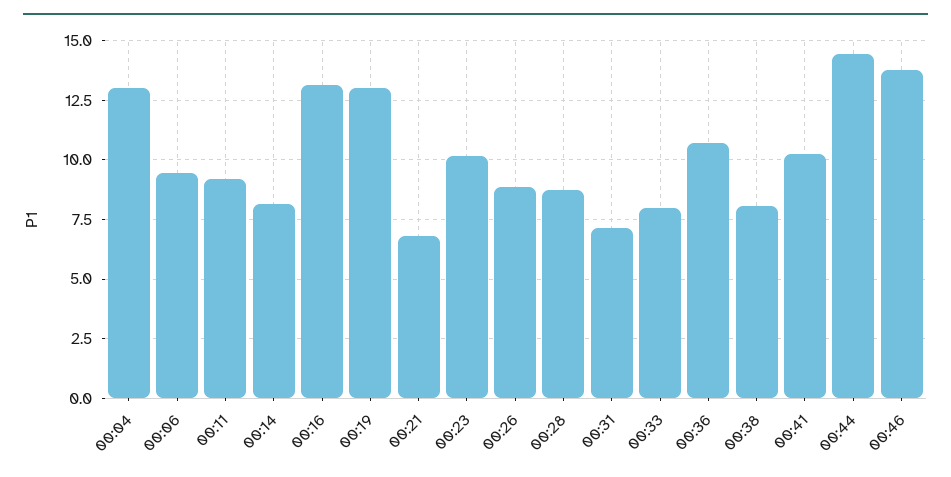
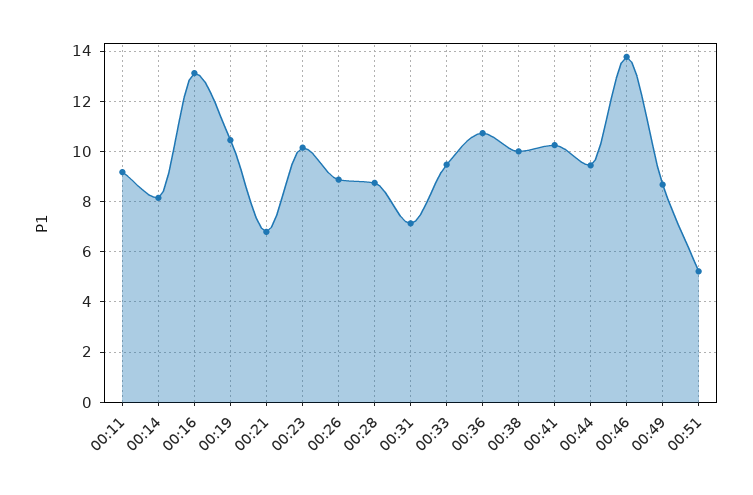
00:04: 13 -> none
00:06: 9.5 -> none
00:19: 13 -> 10.5
00:33: 8 -> 9.5
00:38: 8 -> 10
00:44: 14.5 -> 9.5
00:49: none -> 8.75
00:51: none -> 5.25

